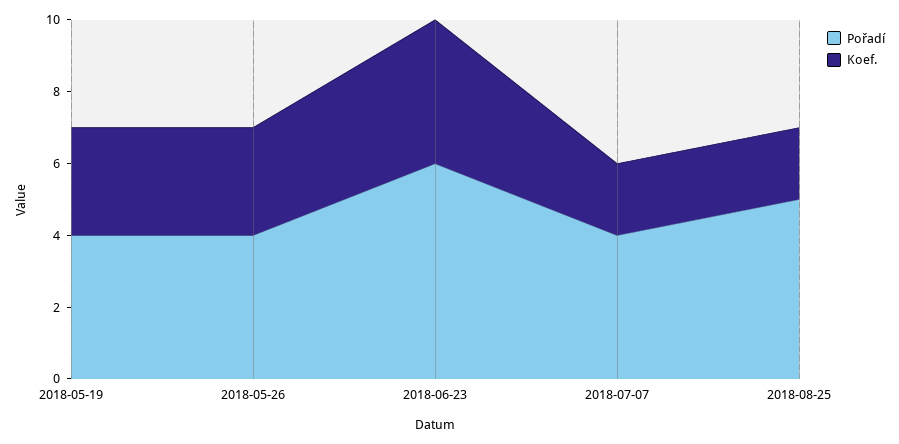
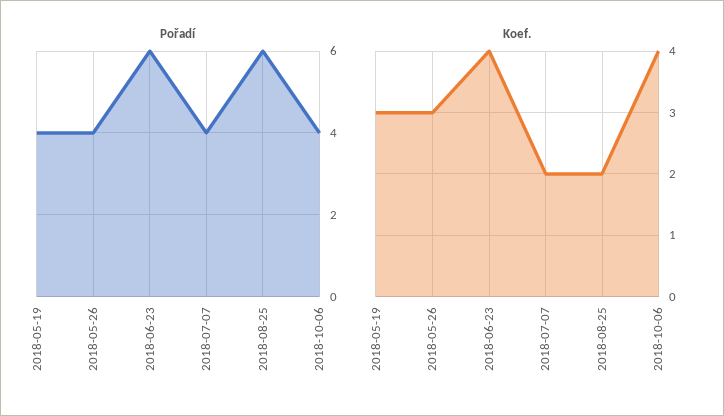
Pořadí, 2018-08-25: 5 -> 6
Pořadí, 2018-10-06: none -> 4
Koef., 2018-10-06: none -> 4

